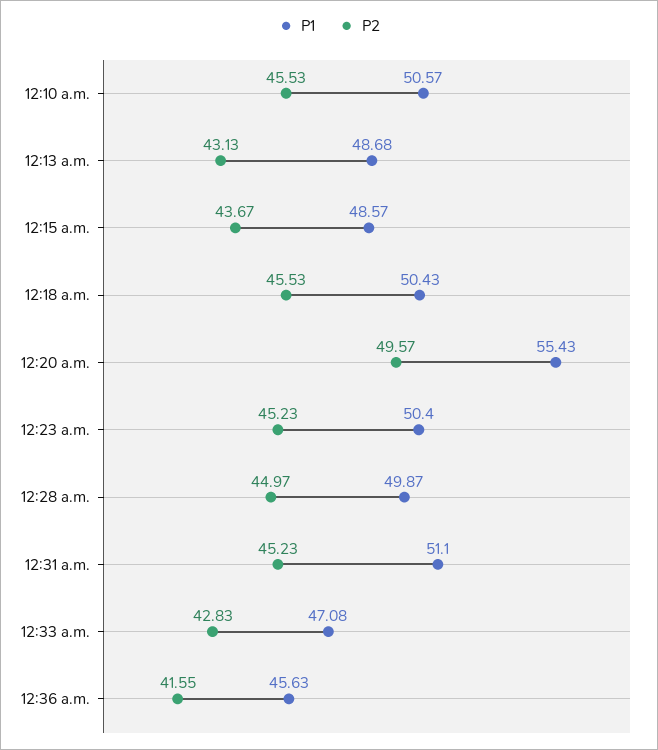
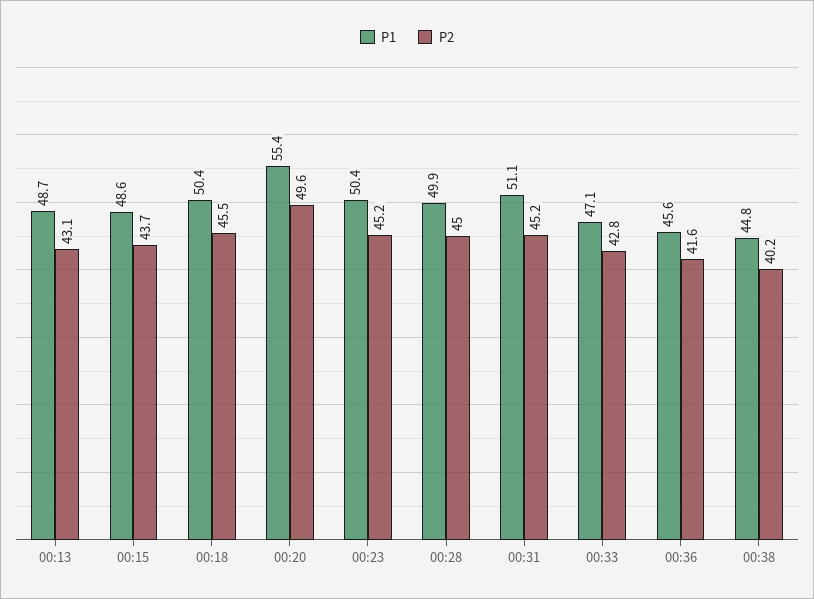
P1, 12:10 a.m.: 50.57 -> none
P2, 12:10 a.m.: 45.53 -> none
P1, 00:38: none -> 44.8
P2, 00:38: none -> 40.2

